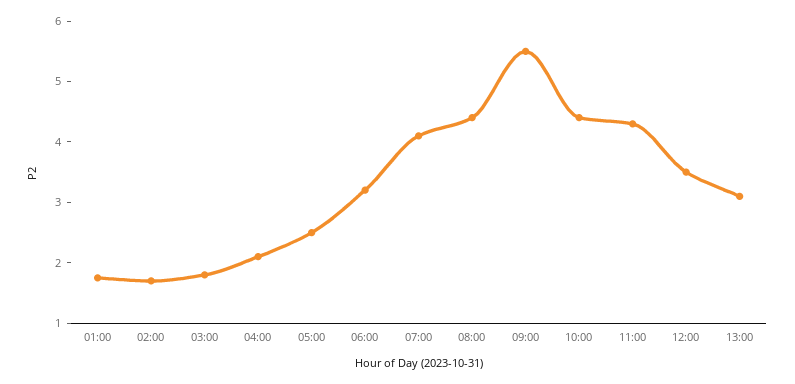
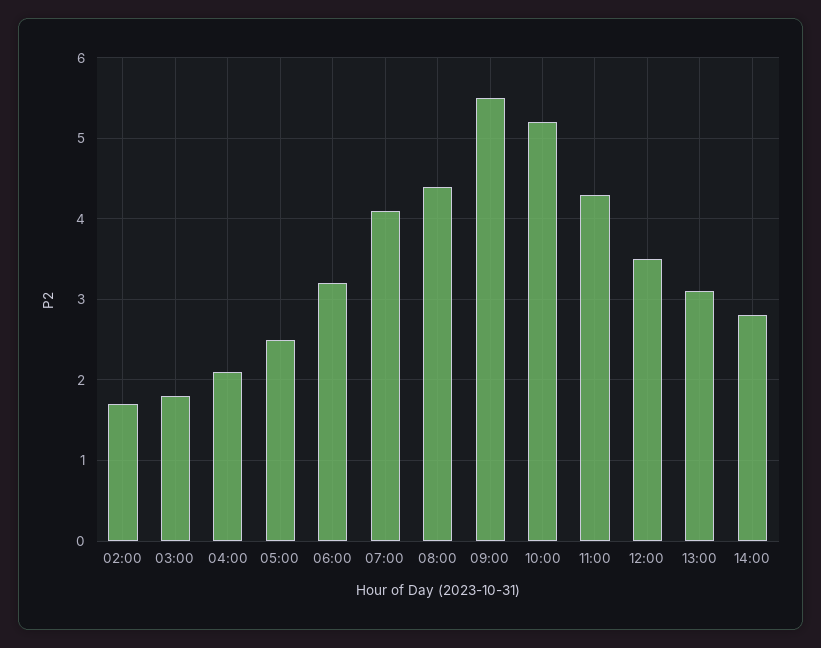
01:00: 1.8 -> none
10:00: 4.4 -> 5.2
14:00: none -> 2.8

